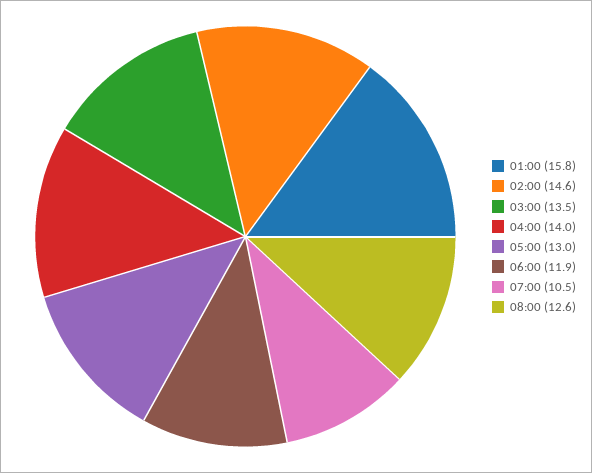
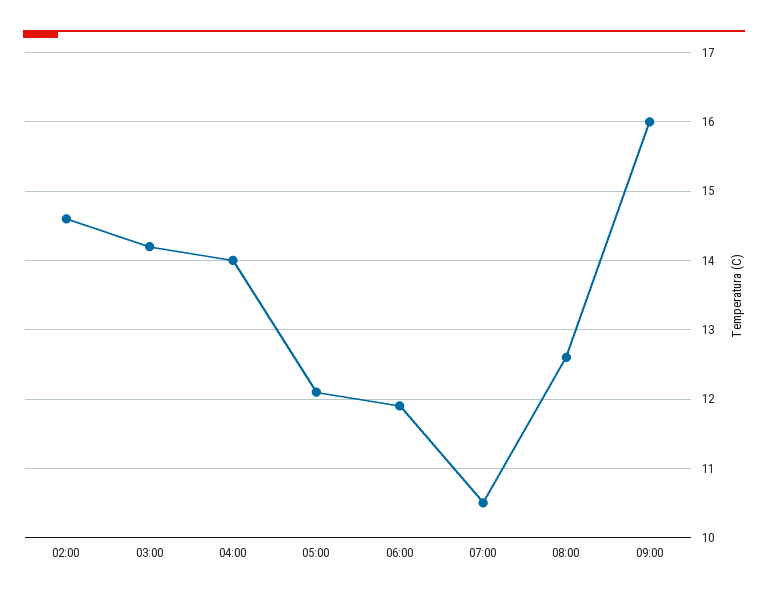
01:00: 15.8 -> none
03:00: 13.5 -> 14.2
05:00: 13 -> 12.1
09:00: none -> 16

